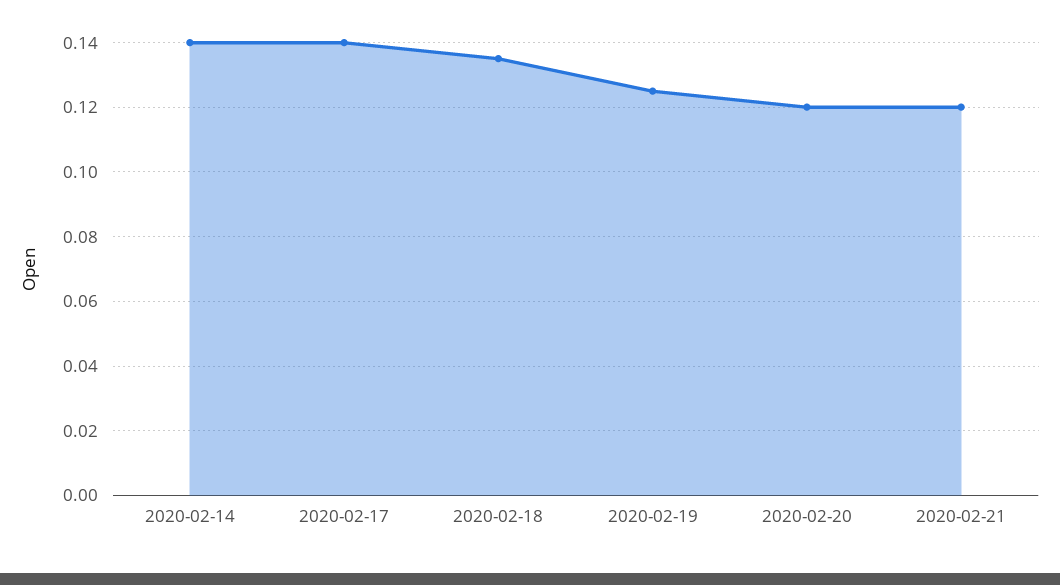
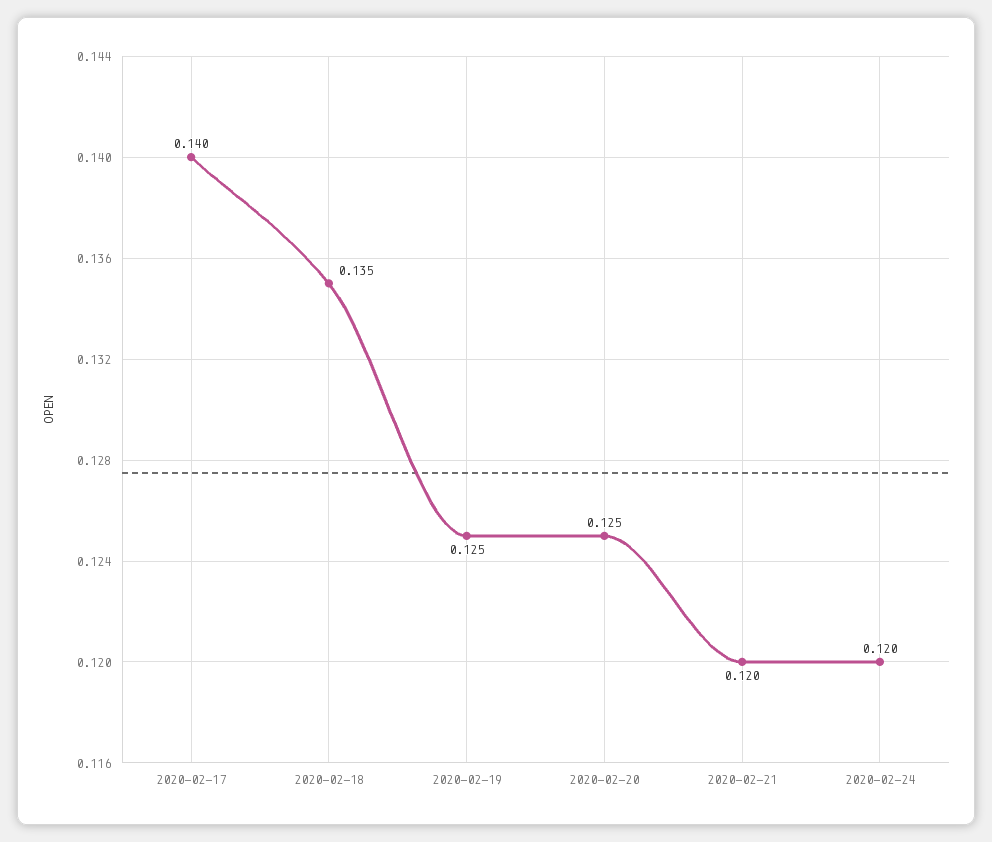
2020-02-14: 0.14 -> none
2020-02-20: 0.12 -> 0.125
2020-02-24: none -> 0.12

